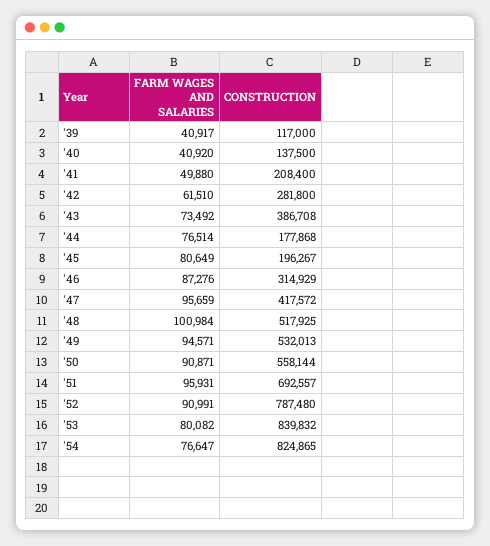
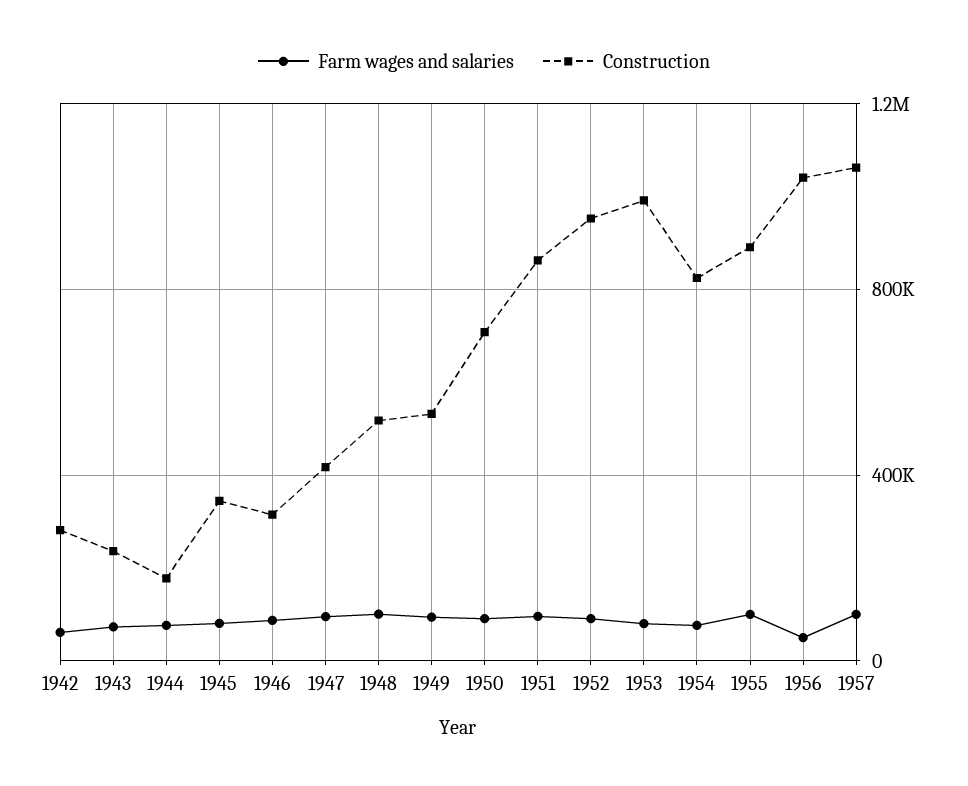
FARM WAGES AND SALARIES, '39: 40917 -> none
CONSTRUCTION, '39: 117000 -> none
FARM WAGES AND SALARIES, '40: 40920 -> none
CONSTRUCTION, '40: 137500 -> none
FARM WAGES AND SALARIES, '41: 49880 -> none
CONSTRUCTION, '41: 208400 -> none
CONSTRUCTION, '43: 386708 -> 250000
CONSTRUCTION, '45: 196267 -> 350000
CONSTRUCTION, '50: 558144 -> 700000
CONSTRUCTION, '51: 692557 -> 850000
CONSTRUCTION, '52: 787480 -> 950000
CONSTRUCTION, '53: 839832 -> 1000000
FARM WAGES AND SALARIES, 1955: none -> 100000
CONSTRUCTION, 1955: none -> 900000
FARM WAGES AND SALARIES, 1956: none -> 50000
CONSTRUCTION, 1956: none -> 1050000
FARM WAGES AND SALARIES, 1957: none -> 100000
CONSTRUCTION, 1957: none -> 1050000

